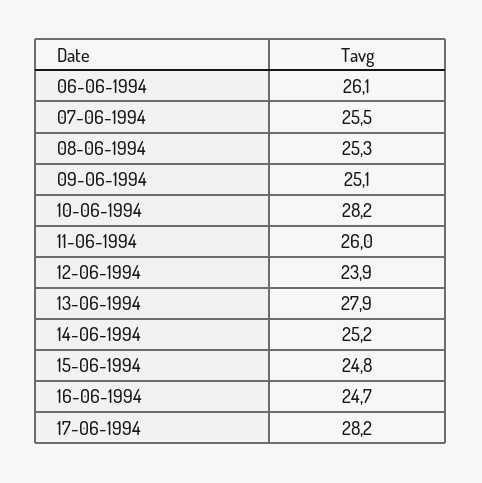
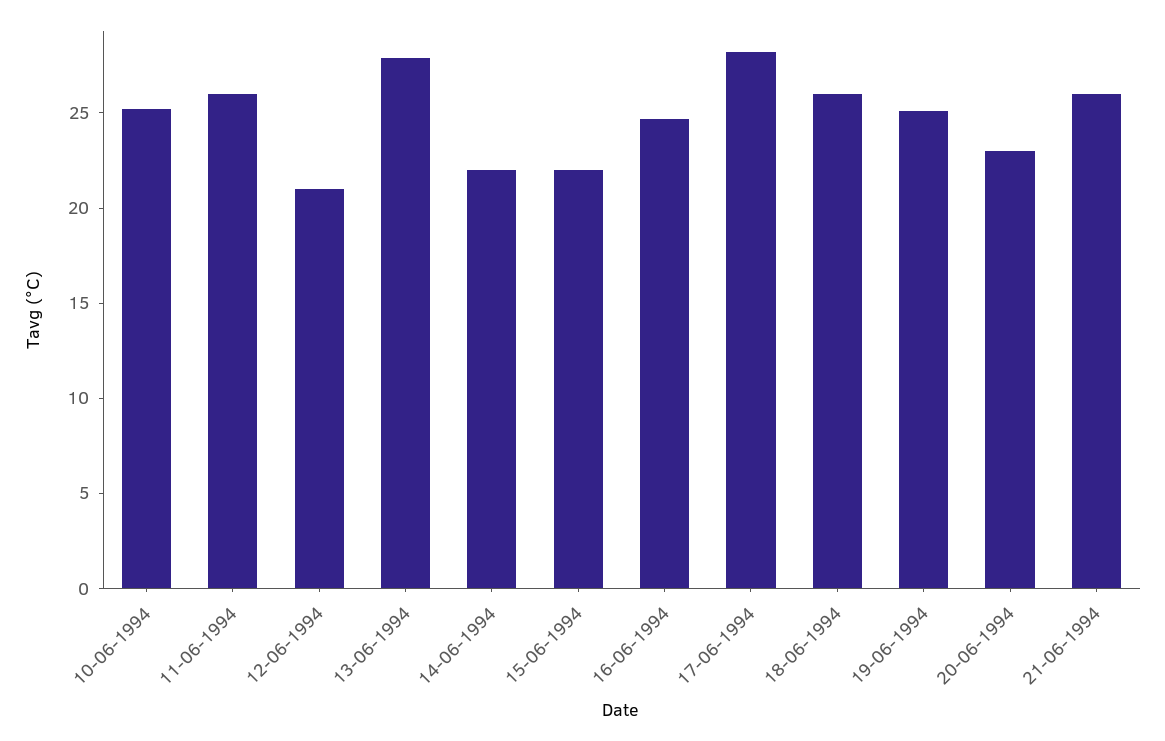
06-06-1994: 26.1 -> none
07-06-1994: 25.5 -> none
08-06-1994: 25.3 -> none
09-06-1994: 25.1 -> none
10-06-1994: 28.2 -> 25
12-06-1994: 23.9 -> 21
14-06-1994: 25.2 -> 22
15-06-1994: 24.8 -> 22
18-06-1994: none -> 26
19-06-1994: none -> 25
20-06-1994: none -> 23
21-06-1994: none -> 26

